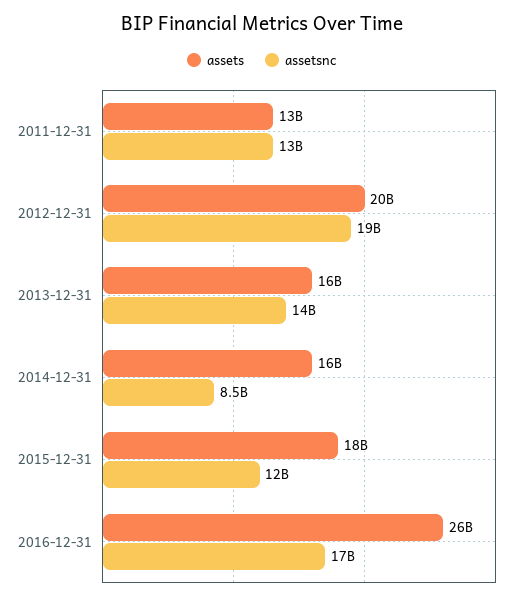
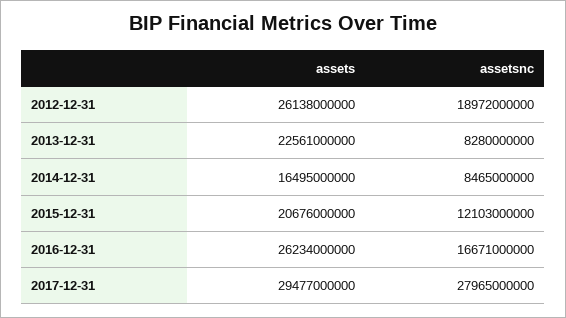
assets, 2011-12-31: 13000000000 -> none
assetsnc, 2011-12-31: 13000000000 -> none
assets, 2012-12-31: 20000000000 -> 26138000000
assets, 2013-12-31: 16000000000 -> 22561000000
assetsnc, 2013-12-31: 14000000000 -> 8280000000
assets, 2015-12-31: 18000000000 -> 20676000000
assets, 2017-12-31: none -> 29477000000
assetsnc, 2017-12-31: none -> 27965000000

